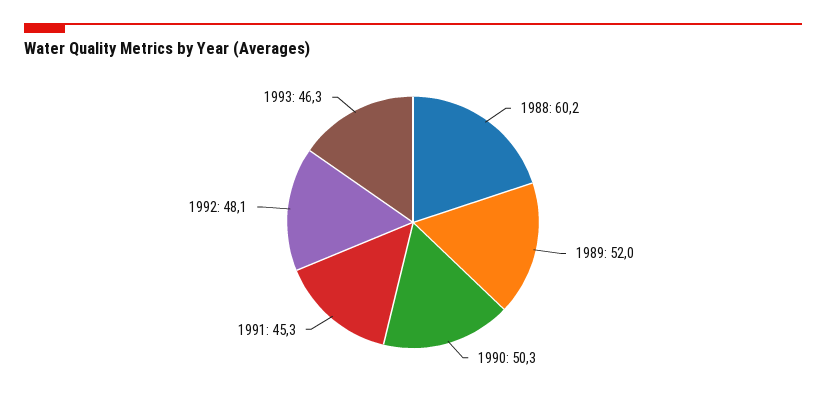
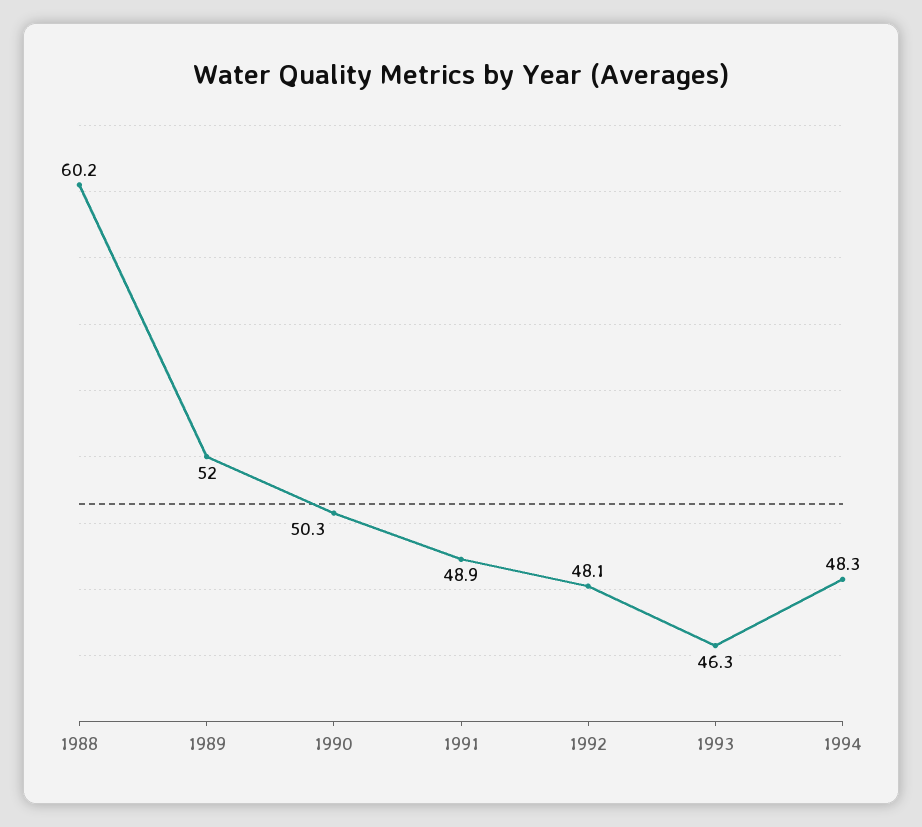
1991: 45.3 -> 48.9
1994: none -> 48.3

